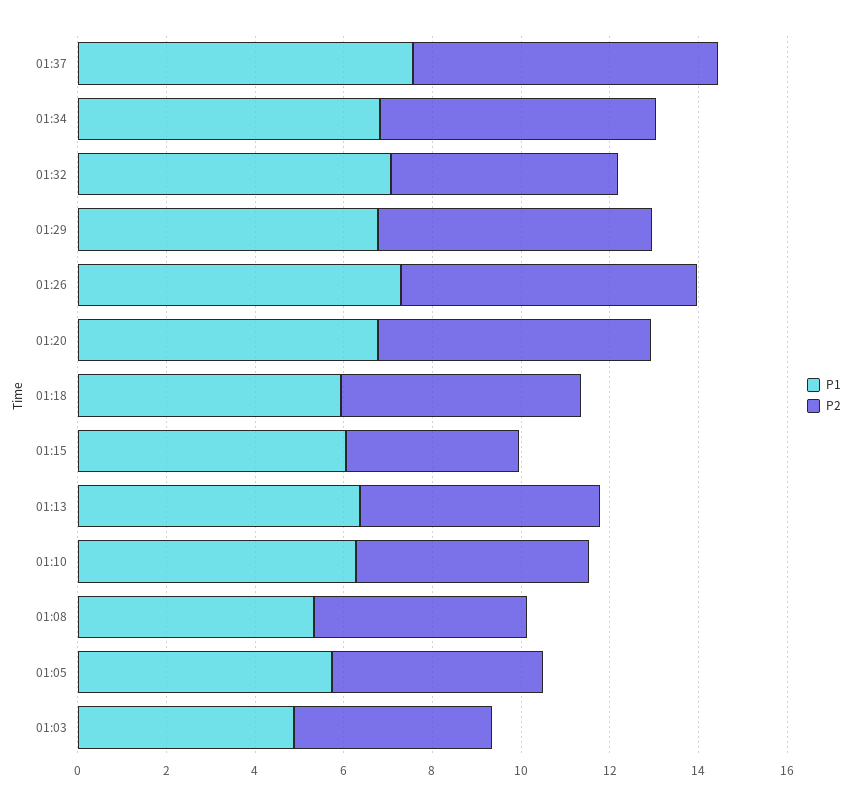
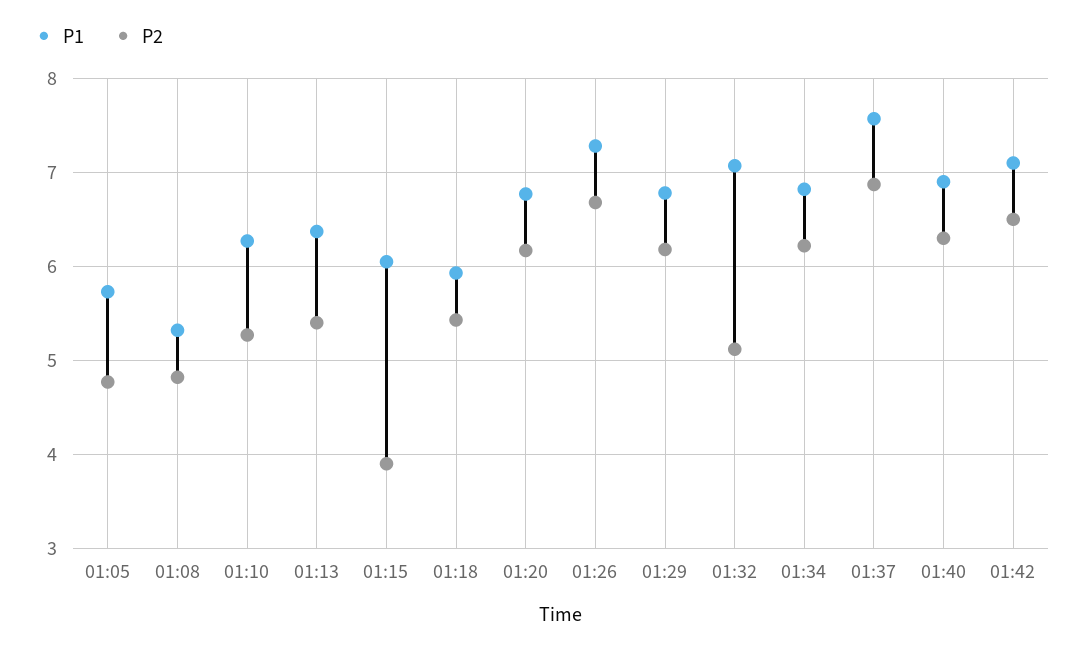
P1, 01:03: 5 -> none
P2, 01:03: 4.5 -> none
P1, 01:40: none -> 6.9
P2, 01:40: none -> 6.3
P1, 01:42: none -> 7.1
P2, 01:42: none -> 6.5

